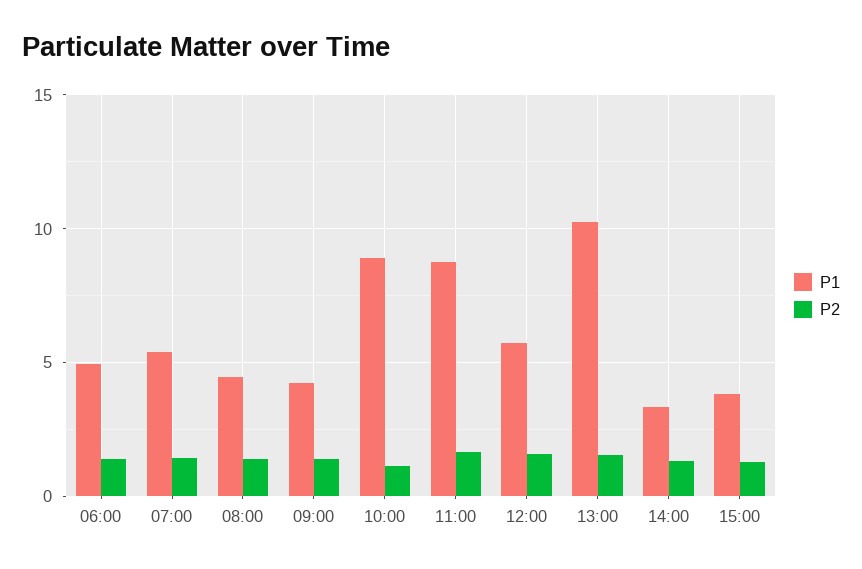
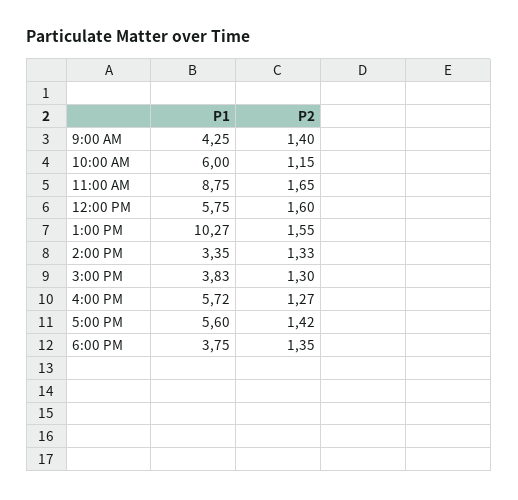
P1, 06:00: 5 -> none
P2, 06:00: 1.5 -> none
P1, 07:00: 5.5 -> none
P2, 07:00: 1.5 -> none
P1, 08:00: 4.5 -> none
P2, 08:00: 1.5 -> none
P1, 10:00: 9 -> 6
P1, 4:00 PM: none -> 5.72
P2, 4:00 PM: none -> 1.27
P1, 5:00 PM: none -> 5.6
P2, 5:00 PM: none -> 1.42
P1, 6:00 PM: none -> 3.75
P2, 6:00 PM: none -> 1.35

